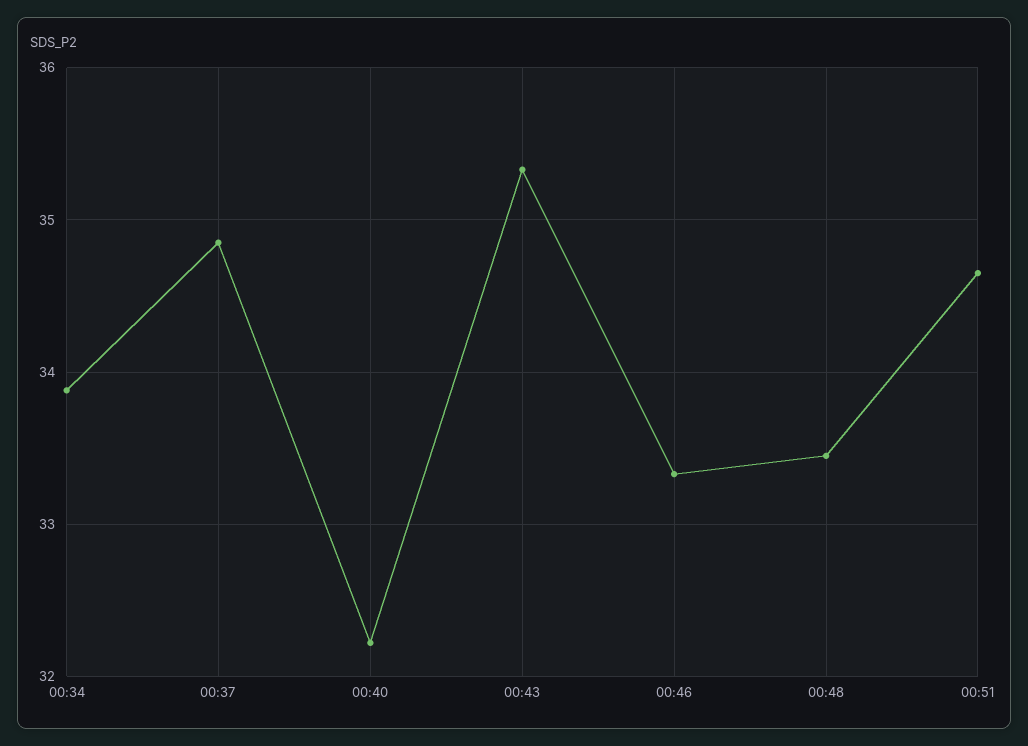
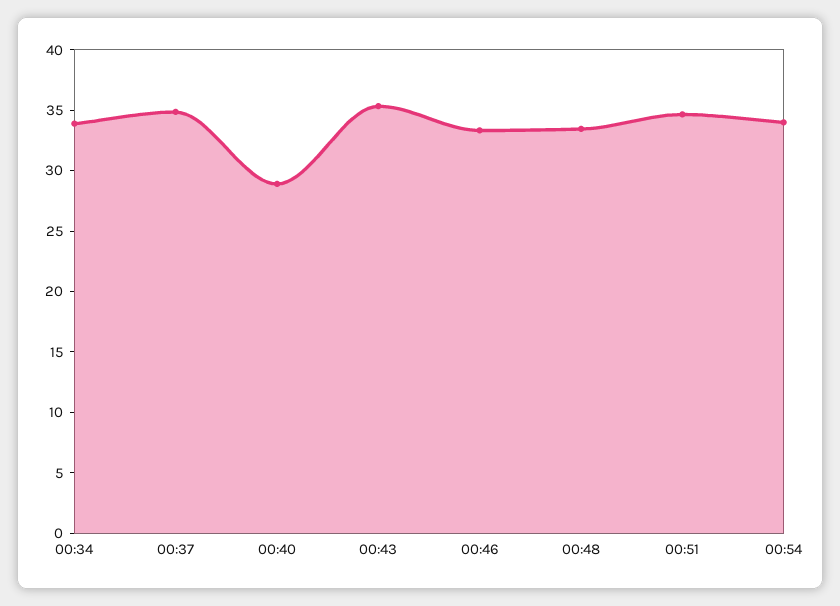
00:40: 32.2 -> 29
00:54: none -> 34

